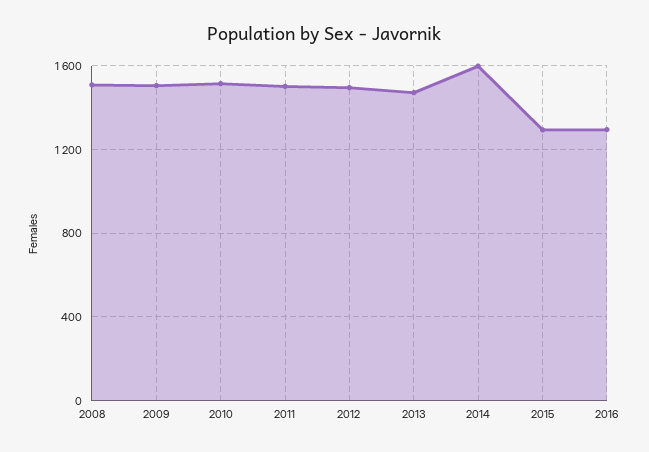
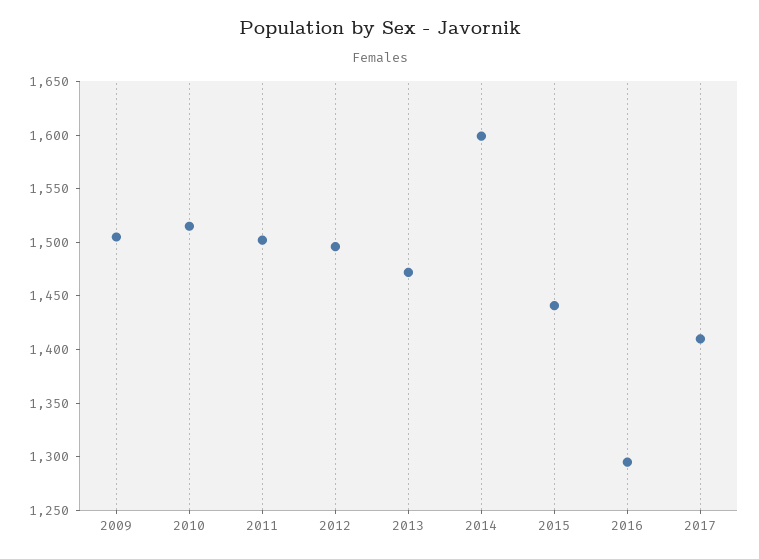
2008: 1500 -> none
2015: 1300 -> 1440
2017: none -> 1410

